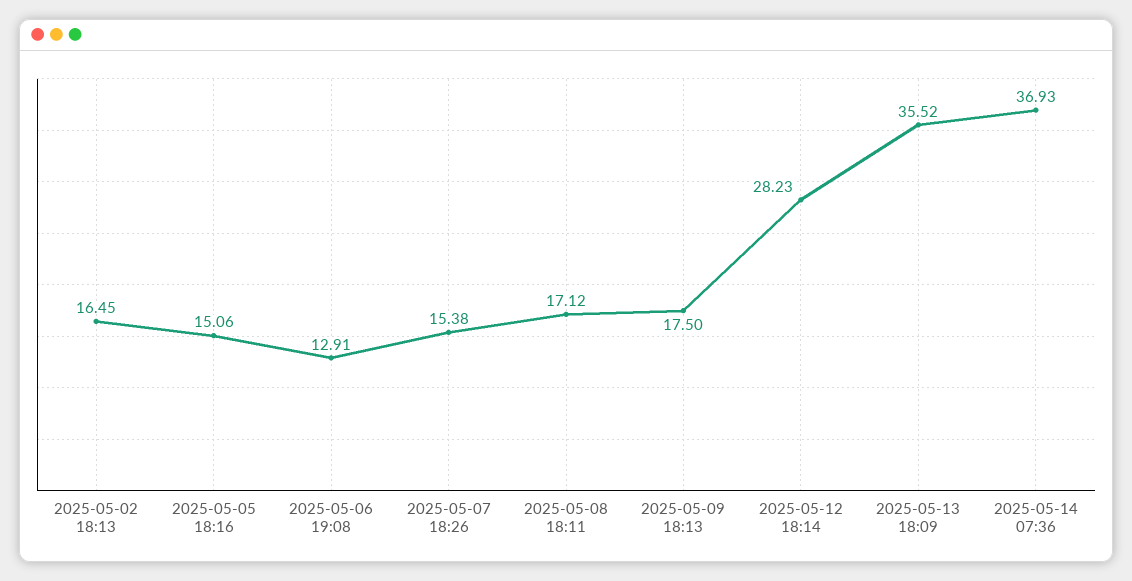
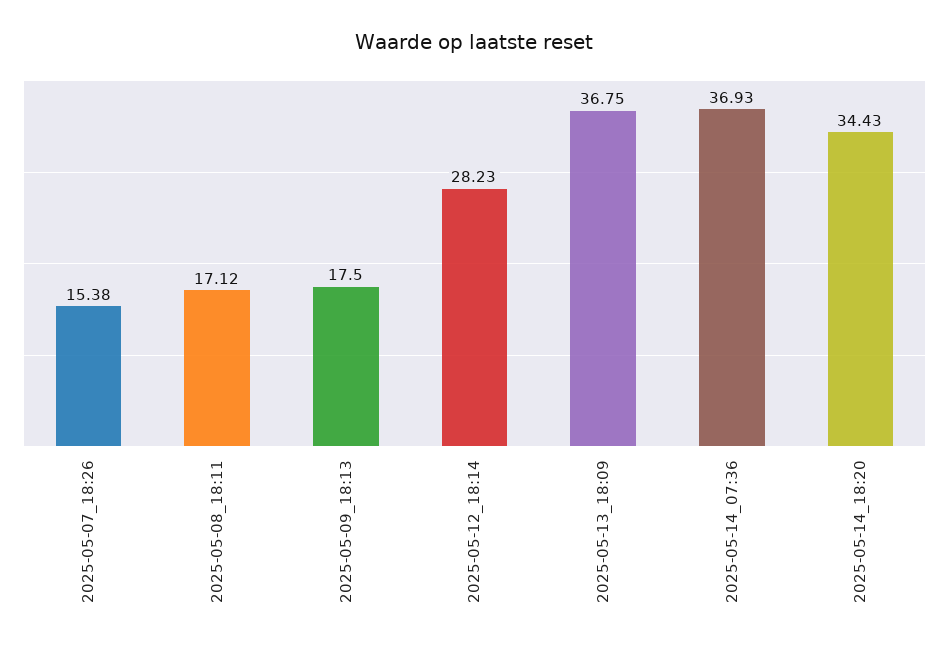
2025-05-02 18:13: 16.45 -> none
2025-05-05 18:16: 15.06 -> none
2025-05-06 19:08: 12.91 -> none
2025-05-13 18:09: 35.52 -> 36.75
2025-05-14_18:20: none -> 34.43

